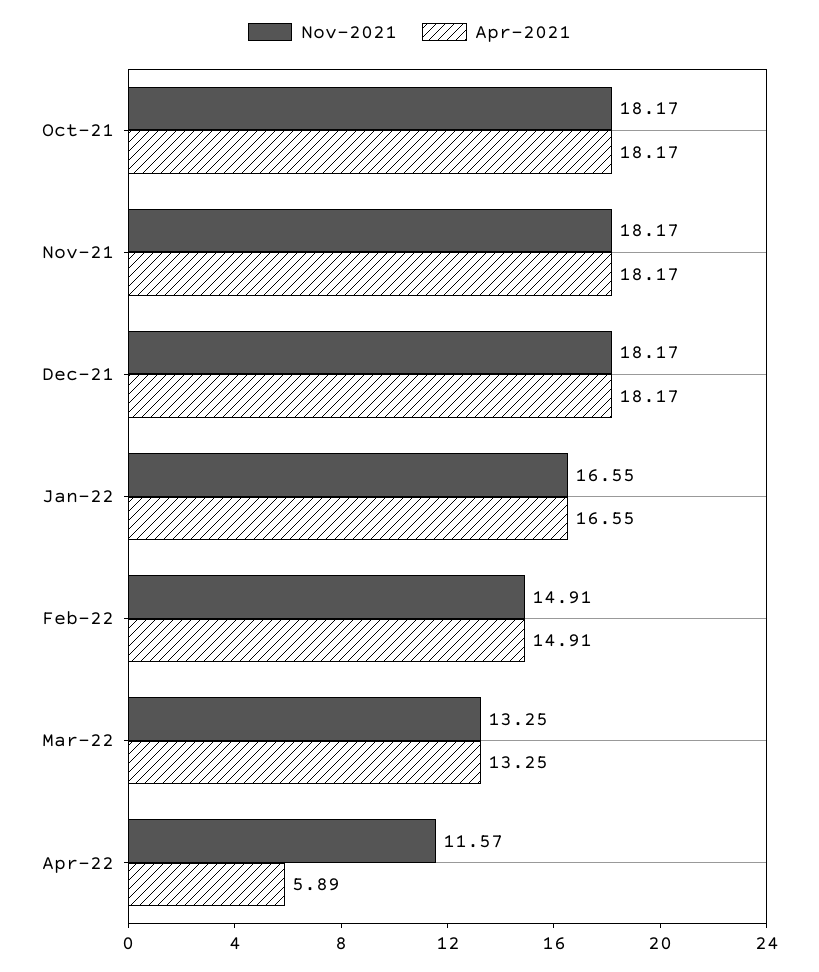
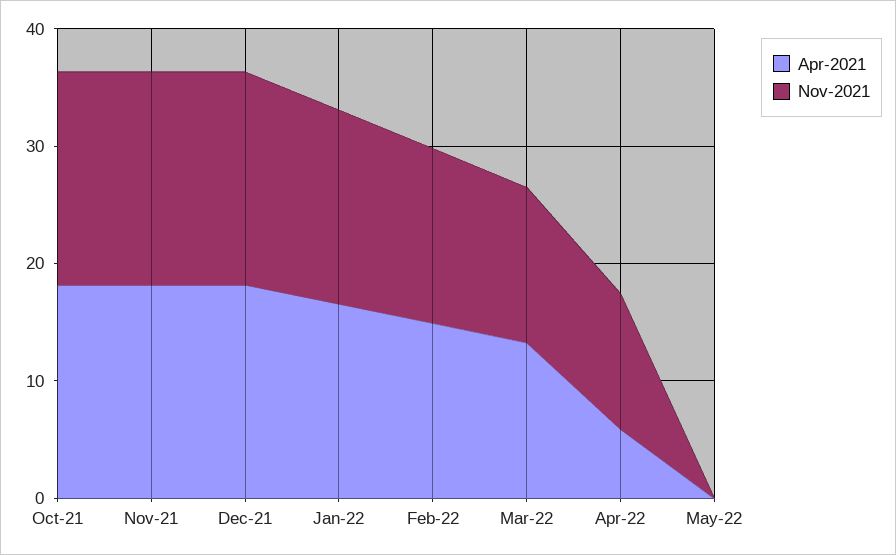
Apr-2021, May-22: none -> 0
Nov-2021, May-22: none -> 0

